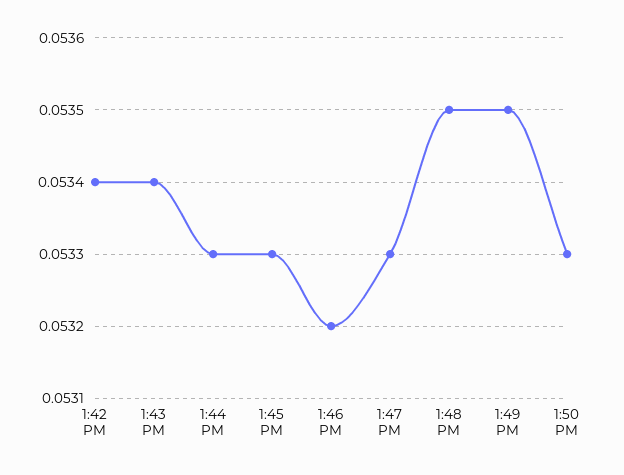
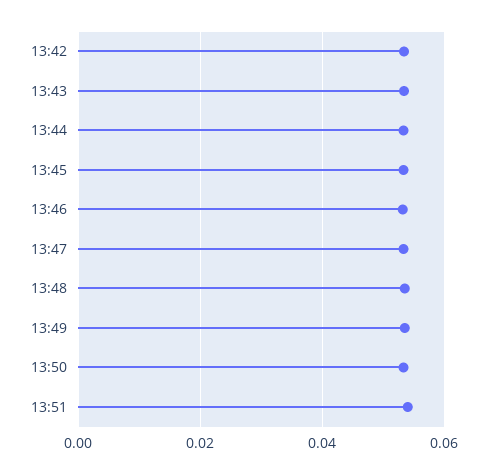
13:51: none -> 0.054

